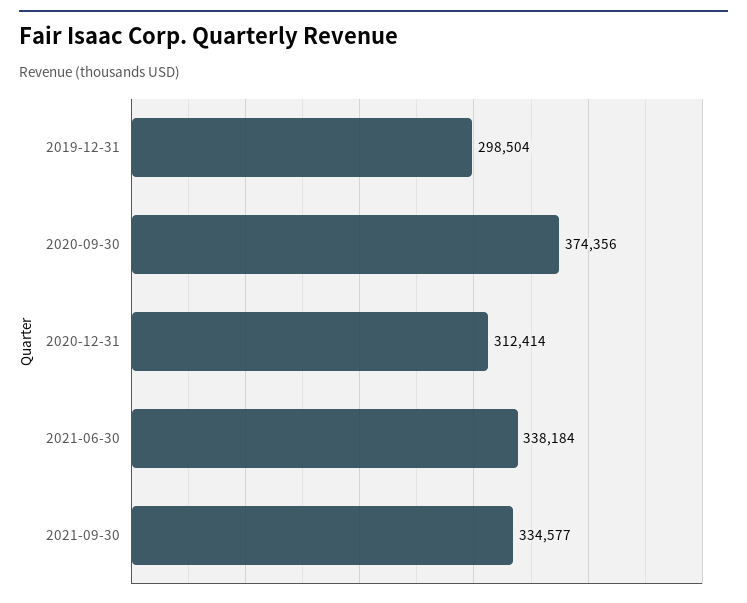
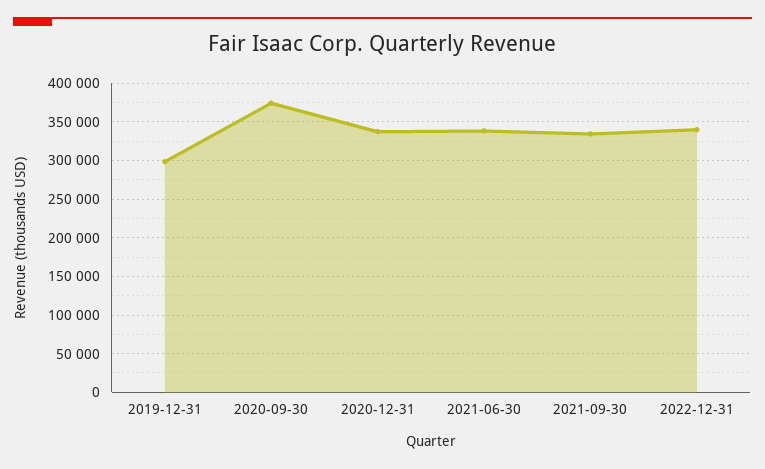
2020-12-31: 312414 -> 340000
2022-12-31: none -> 340000

